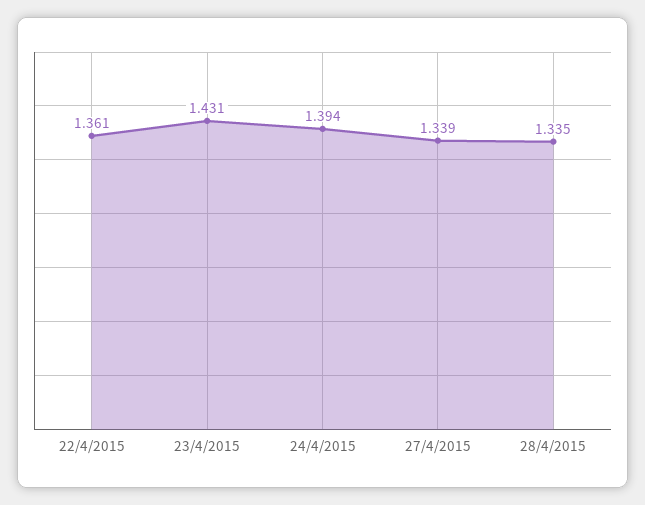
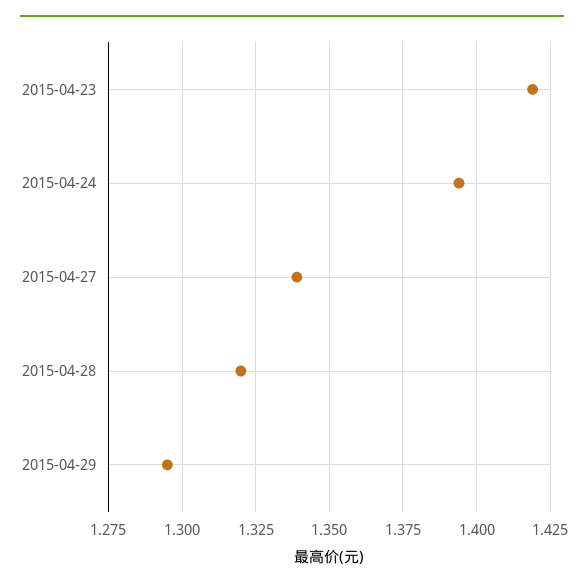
22/4/2015: 1.361 -> none
23/4/2015: 1.431 -> 1.42
28/4/2015: 1.335 -> 1.32
2015-04-29: none -> 1.295

